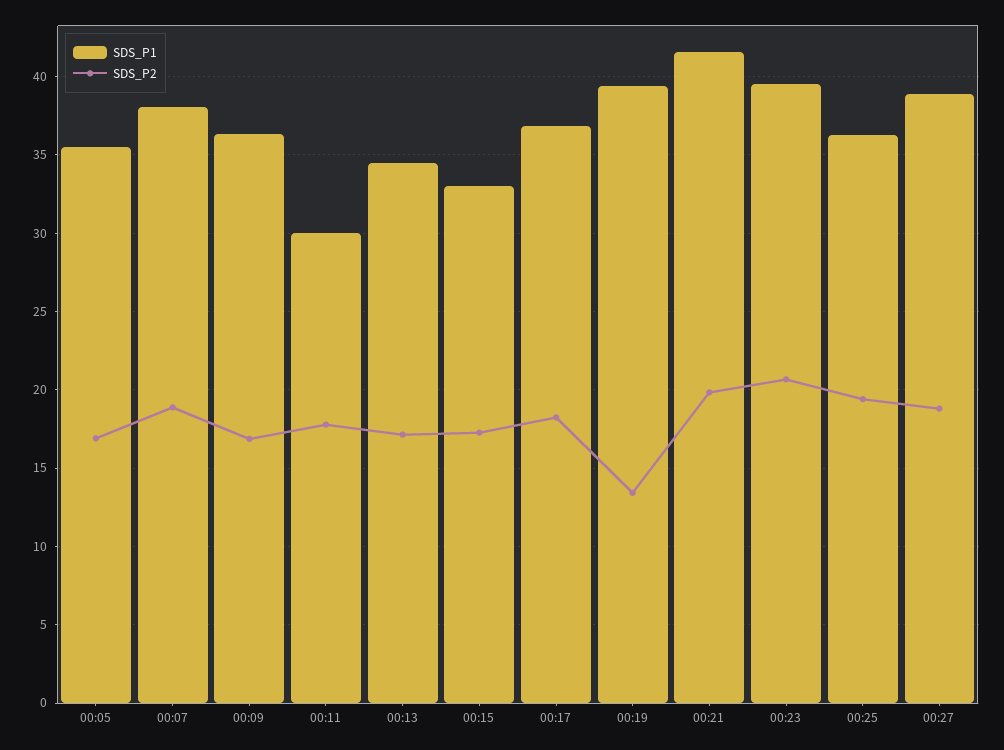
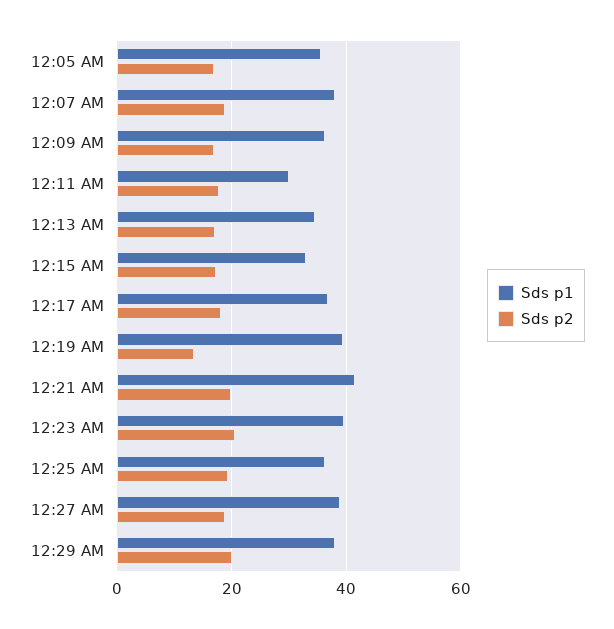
SDS_P1, 12:29 AM: none -> 38
SDS_P2, 12:29 AM: none -> 20

